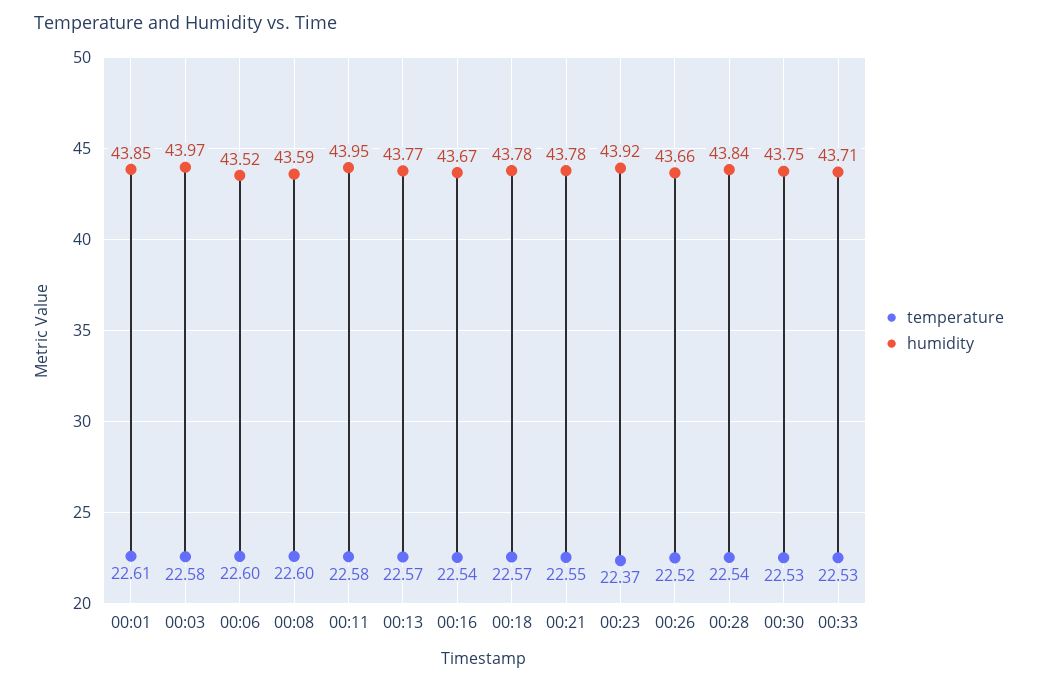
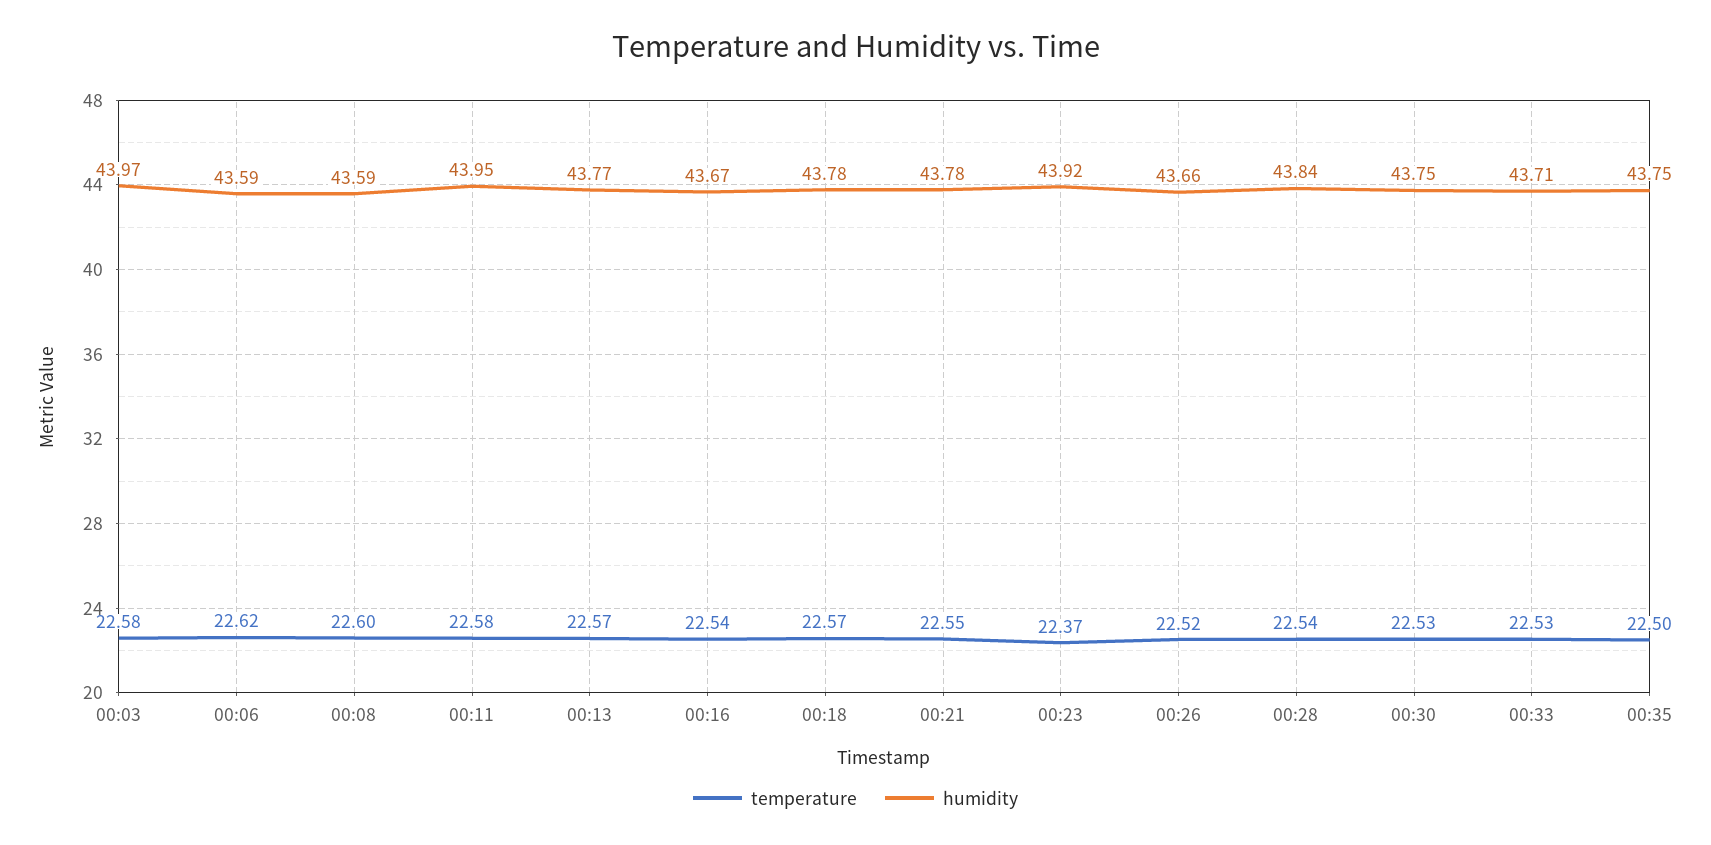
temperature, 00:01: 22.61 -> none
humidity, 00:01: 43.85 -> none
temperature, 00:06: 22.6 -> 22.62
humidity, 00:06: 43.52 -> 43.59
temperature, 00:35: none -> 22.5
humidity, 00:35: none -> 43.75

